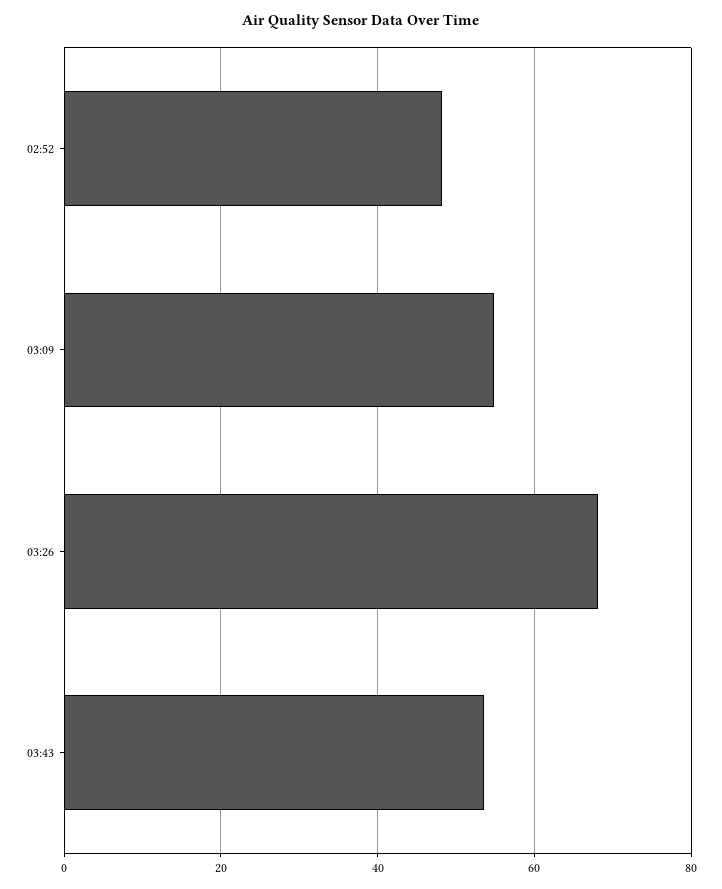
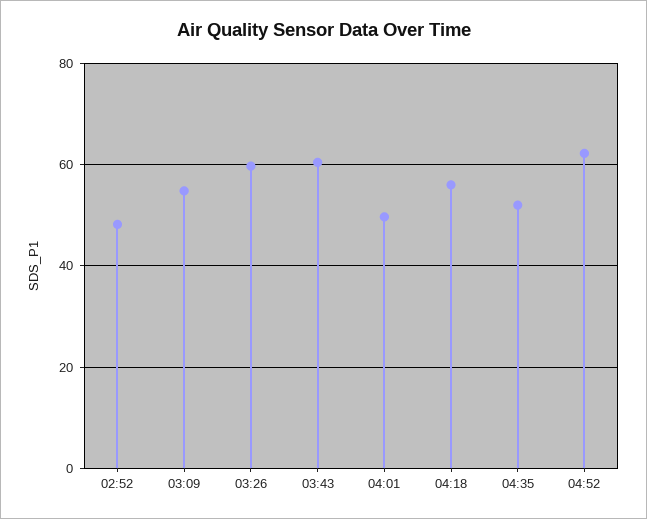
03:26: 68 -> 60
03:43: 54 -> 60
04:01: none -> 50
04:18: none -> 56
04:35: none -> 52
04:52: none -> 62

